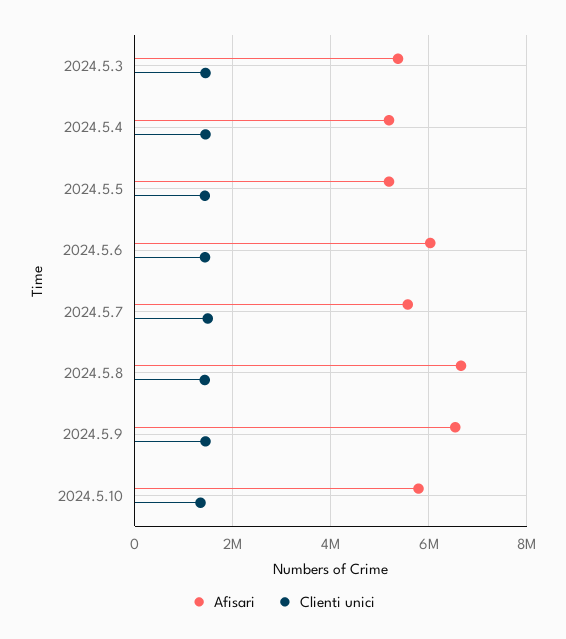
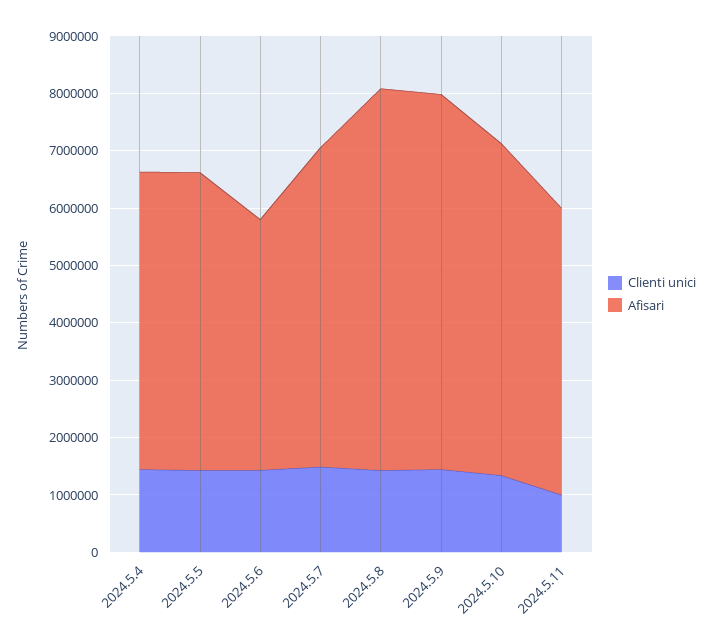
Afisari, 2024.5.3: 5400000 -> none
Clienti unici, 2024.5.3: 1400000 -> none
Afisari, 2024.5.6: 6000000 -> 4400000
Clienti unici, 2024.5.11: none -> 1000000
Afisari, 2024.5.11: none -> 5000000

